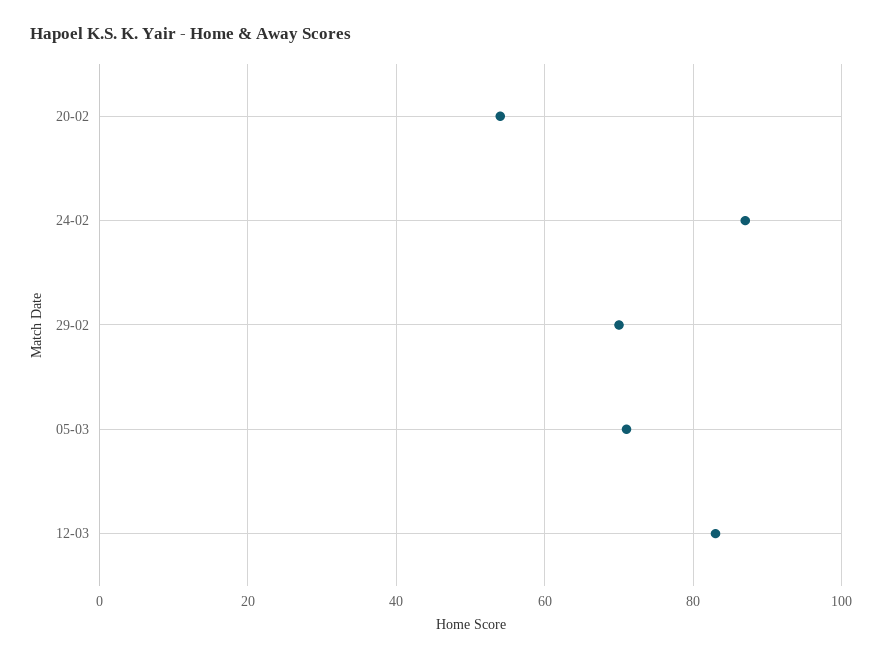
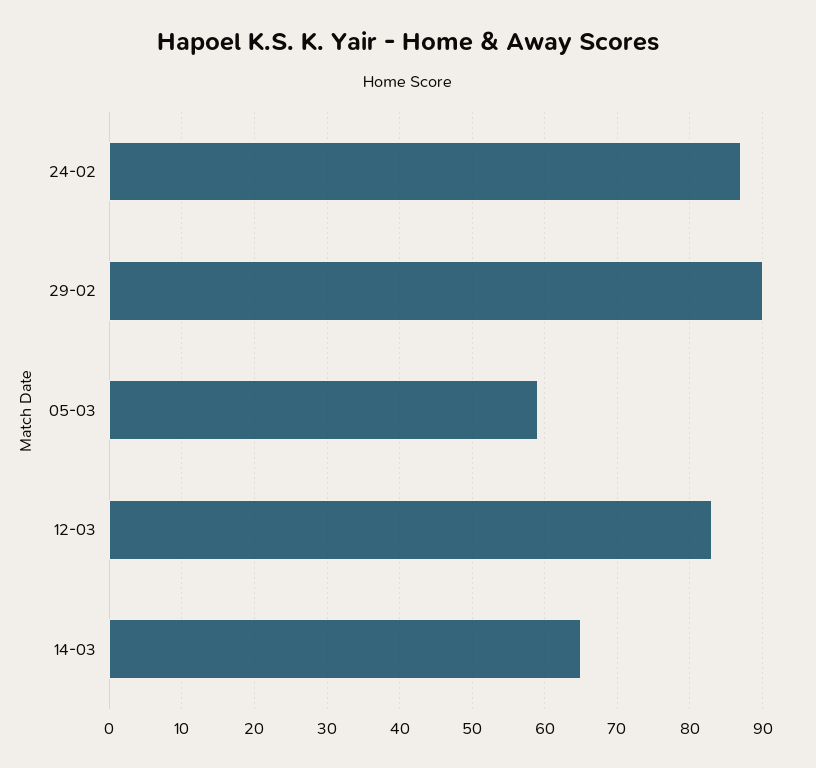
20-02: 55 -> none
29-02: 70 -> 90
05-03: 70 -> 59
14-03: none -> 65

